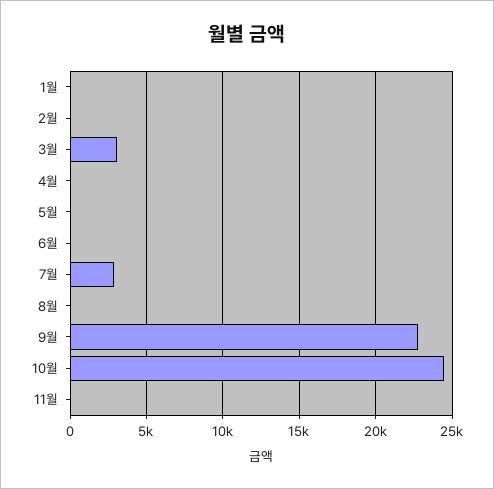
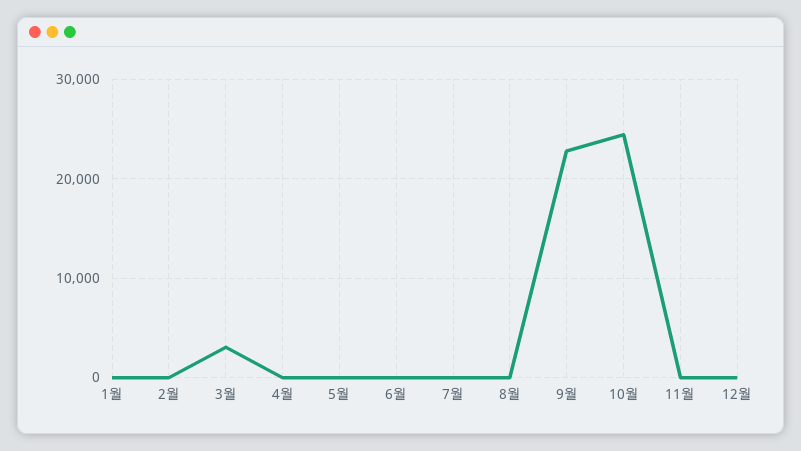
7월: 3000 -> 0
12월: none -> 0

